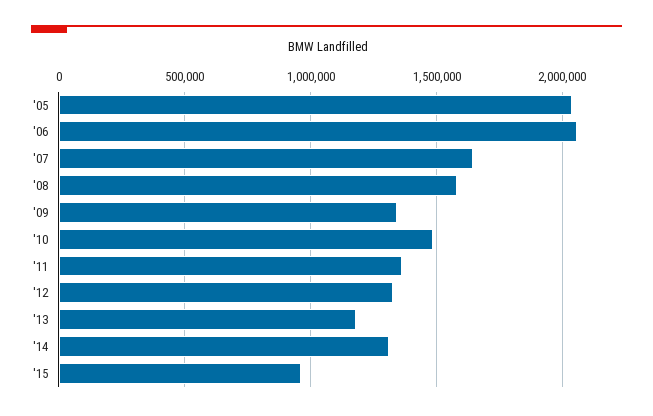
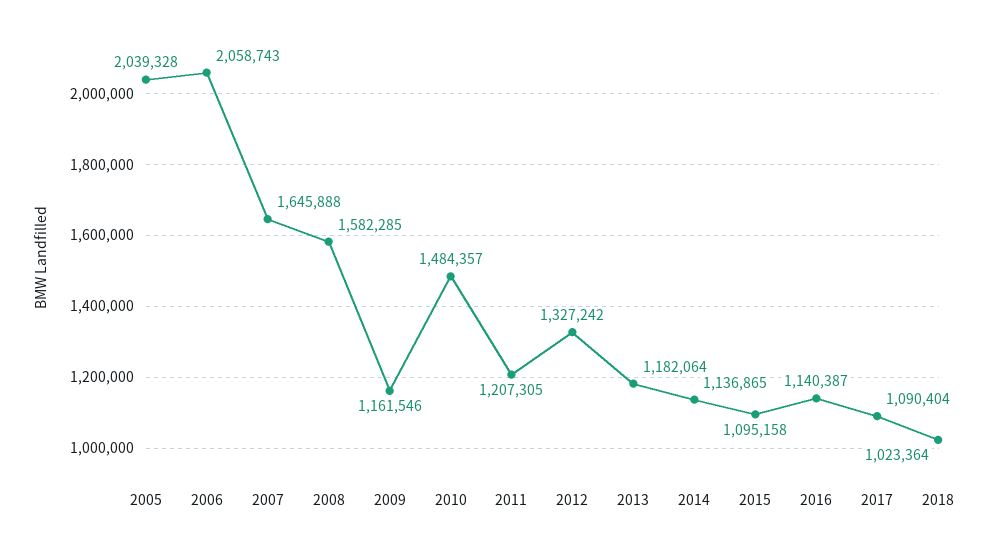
'09: 1350000 -> 1161546
'11: 1350000 -> 1207305
'14: 1300000 -> 1136865
'15: 950000 -> 1095158
2016: none -> 1140387
2017: none -> 1090404
2018: none -> 1023364

